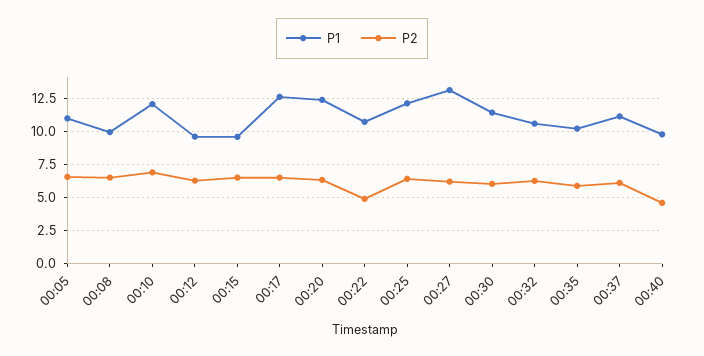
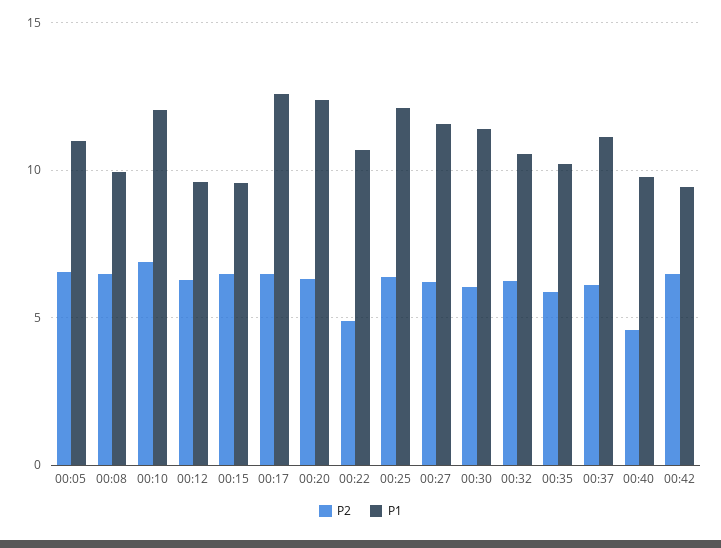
P1, 00:27: 13 -> 11.5
P2, 00:42: none -> 6.5
P1, 00:42: none -> 9.5

